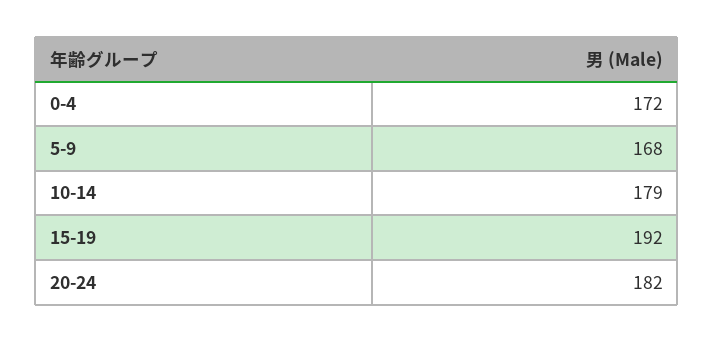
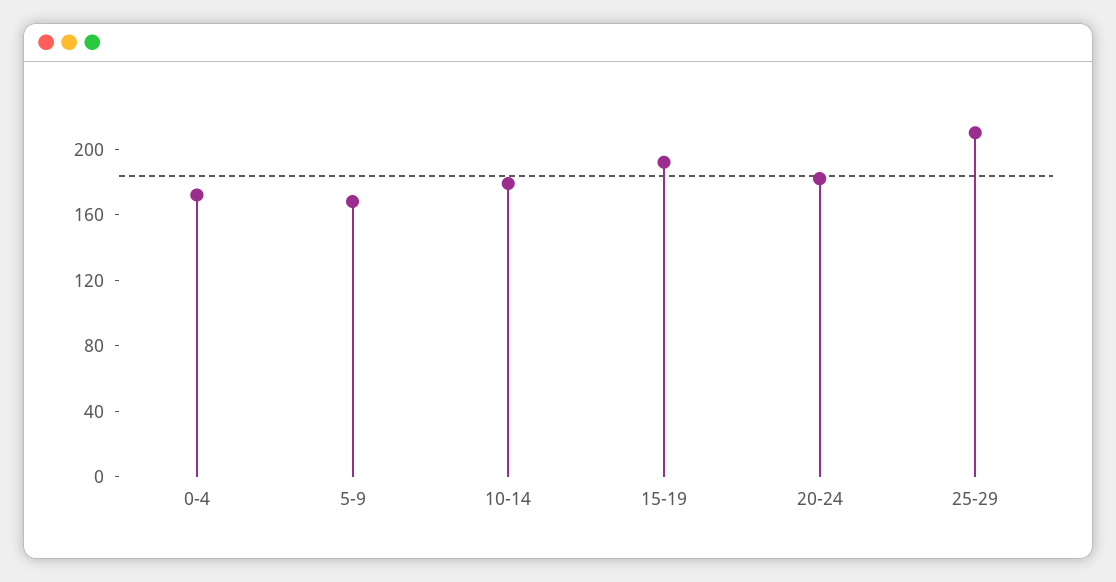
25-29: none -> 210

